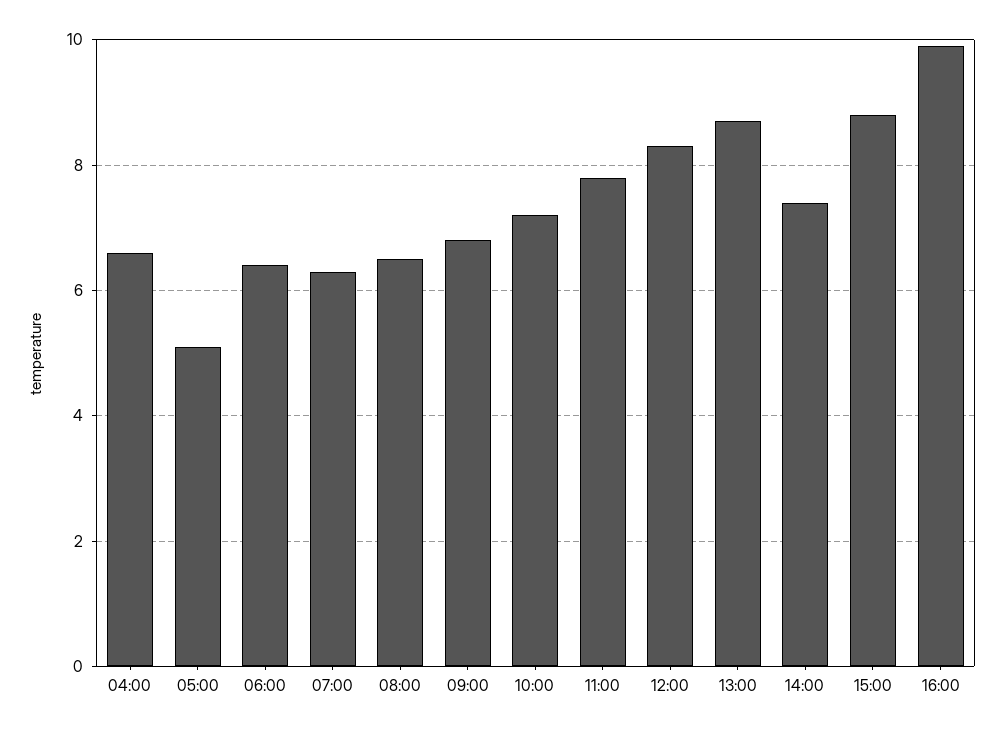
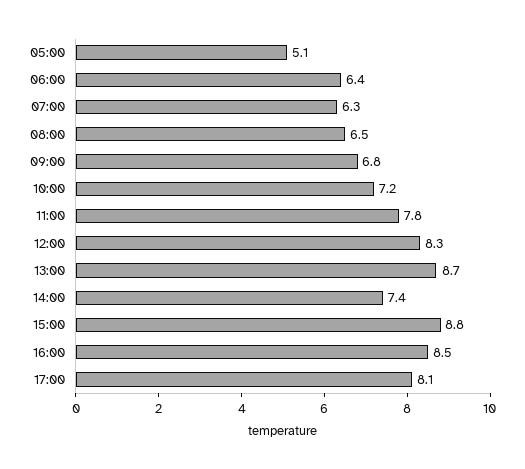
04:00: 6.5 -> none
16:00: 10 -> 8.5
17:00: none -> 8.1

